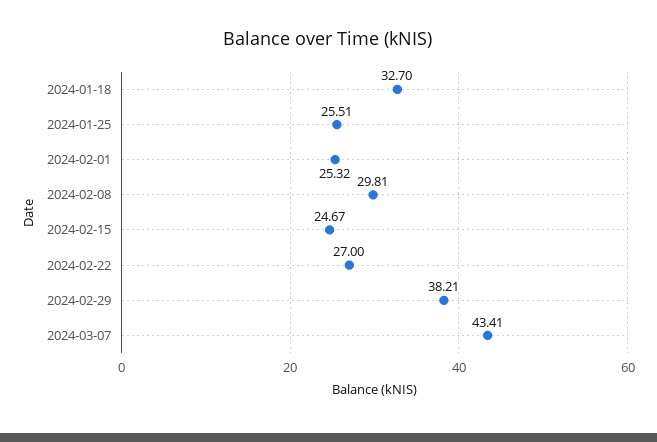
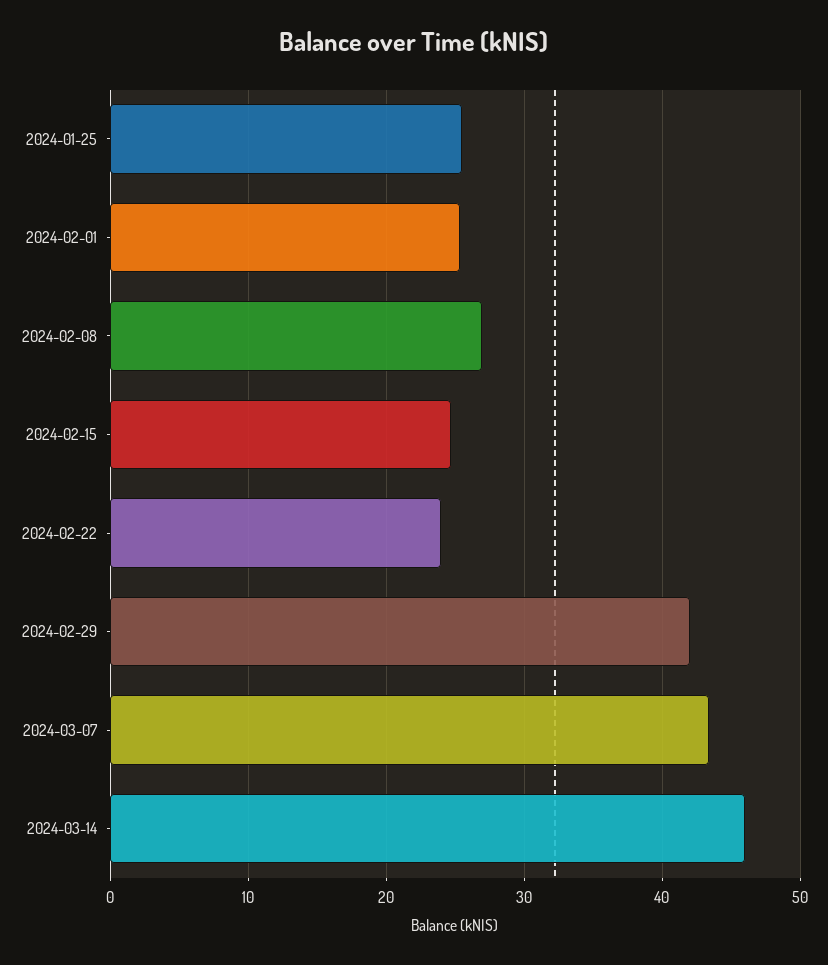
2024-01-18: 32.7 -> none
2024-02-08: 29.81 -> 27
2024-02-22: 27 -> 24
2024-02-29: 38.21 -> 42
2024-03-14: none -> 46

